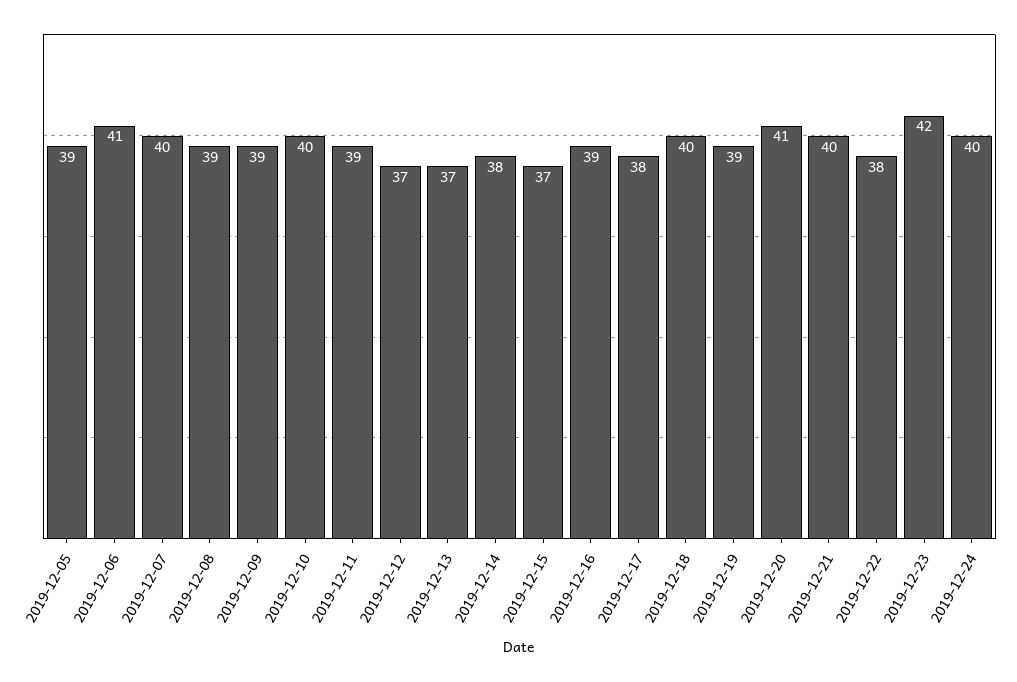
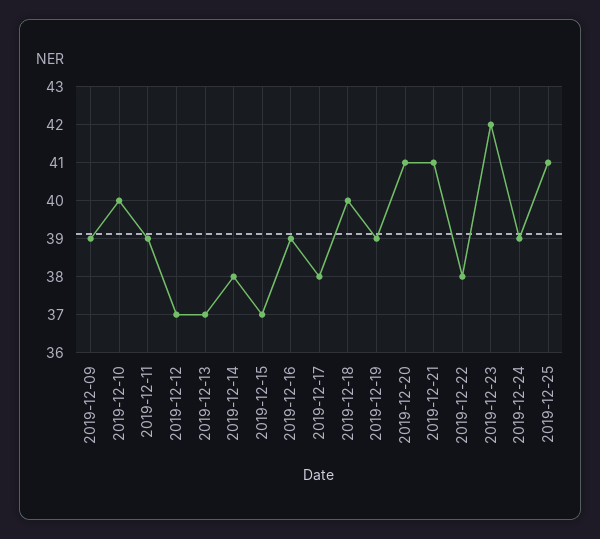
2019-12-05: 39 -> none
2019-12-06: 41 -> none
2019-12-07: 40 -> none
2019-12-08: 39 -> none
2019-12-21: 40 -> 41
2019-12-24: 40 -> 39
2019-12-25: none -> 41

